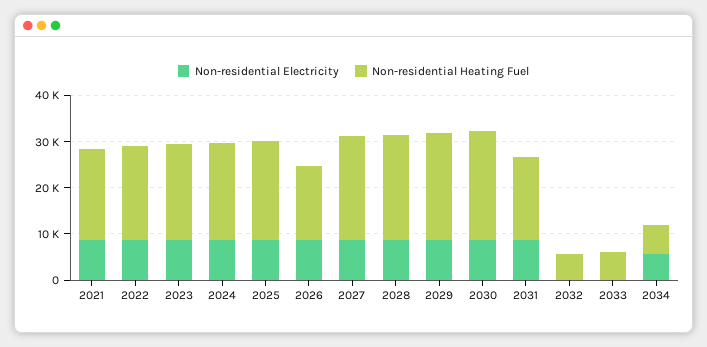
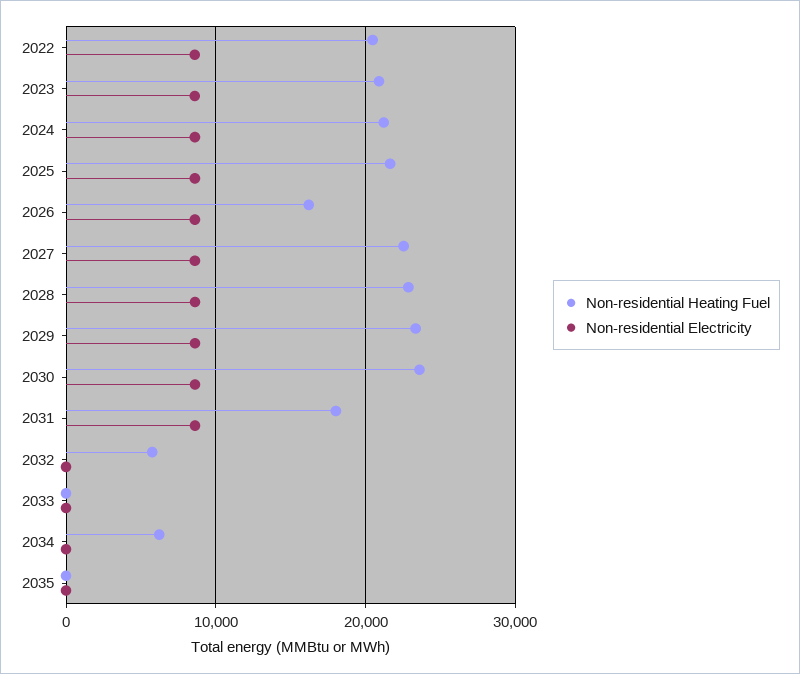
Non-residential Electricity, 2021: 8000 -> none
Non-residential Heating Fuel, 2021: 20000 -> none
Non-residential Heating Fuel, 2033: 6000 -> 0
Non-residential Electricity, 2034: 6000 -> 0
Non-residential Heating Fuel, 2035: none -> 0
Non-residential Electricity, 2035: none -> 0

